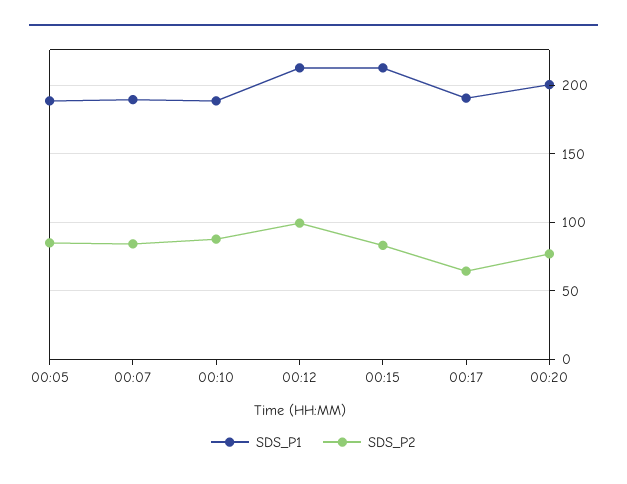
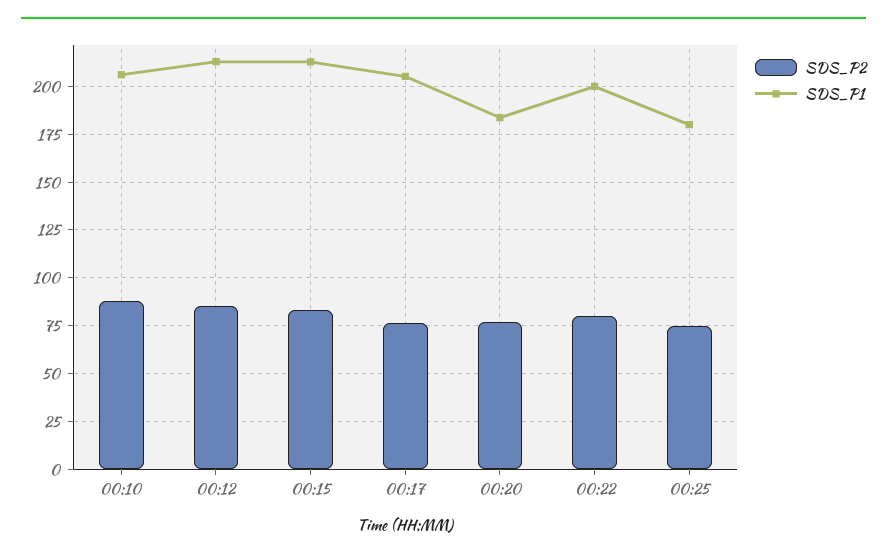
SDS_P1, 00:05: 190 -> none
SDS_P2, 00:05: 85 -> none
SDS_P1, 00:07: 190 -> none
SDS_P2, 00:07: 85 -> none
SDS_P1, 00:10: 190 -> 205
SDS_P2, 00:12: 100 -> 85
SDS_P1, 00:17: 190 -> 205
SDS_P2, 00:17: 65 -> 75
SDS_P1, 00:20: 200 -> 185
SDS_P2, 00:22: none -> 80
SDS_P1, 00:22: none -> 200
SDS_P2, 00:25: none -> 75
SDS_P1, 00:25: none -> 180

